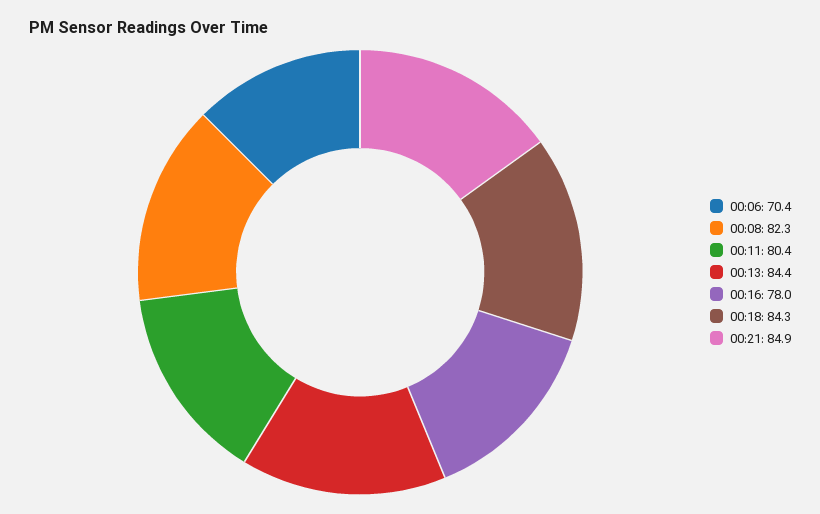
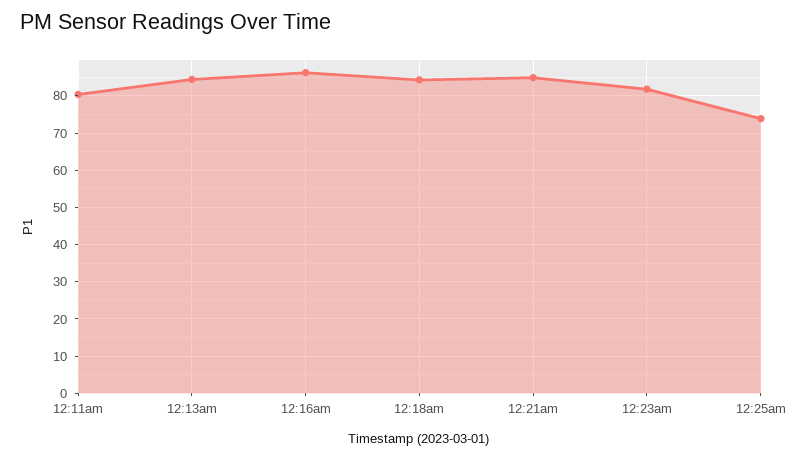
00:06: 70.4 -> none
00:08: 82.3 -> none
00:16: 78 -> 86
12:23am: none -> 82
12:25am: none -> 74

